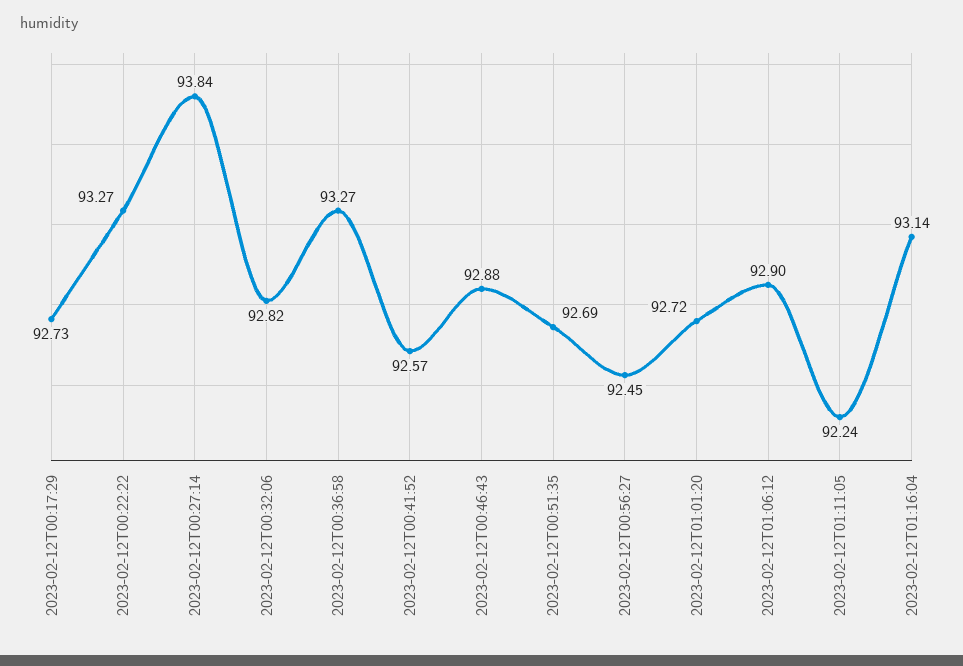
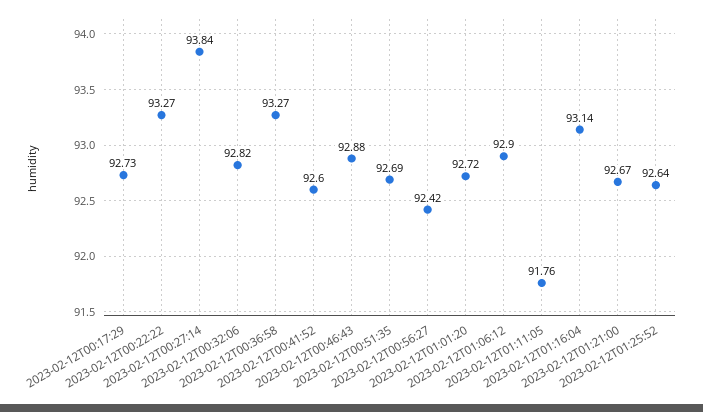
2023-02-12T00:41:52: 92.57 -> 92.6
2023-02-12T00:56:27: 92.45 -> 92.42
2023-02-12T01:11:05: 92.24 -> 91.76
2023-02-12T01:21:00: none -> 92.67
2023-02-12T01:25:52: none -> 92.64

